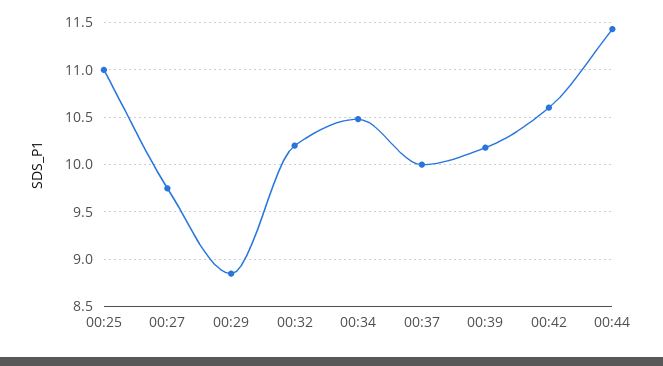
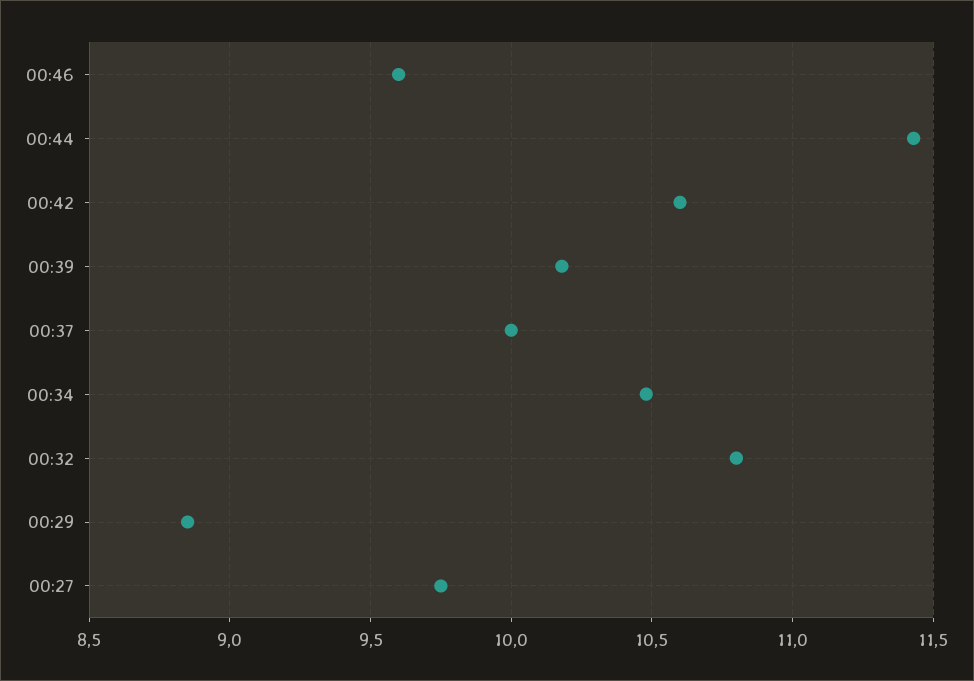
00:25: 11 -> none
00:32: 10.2 -> 10.8
00:46: none -> 9.6

